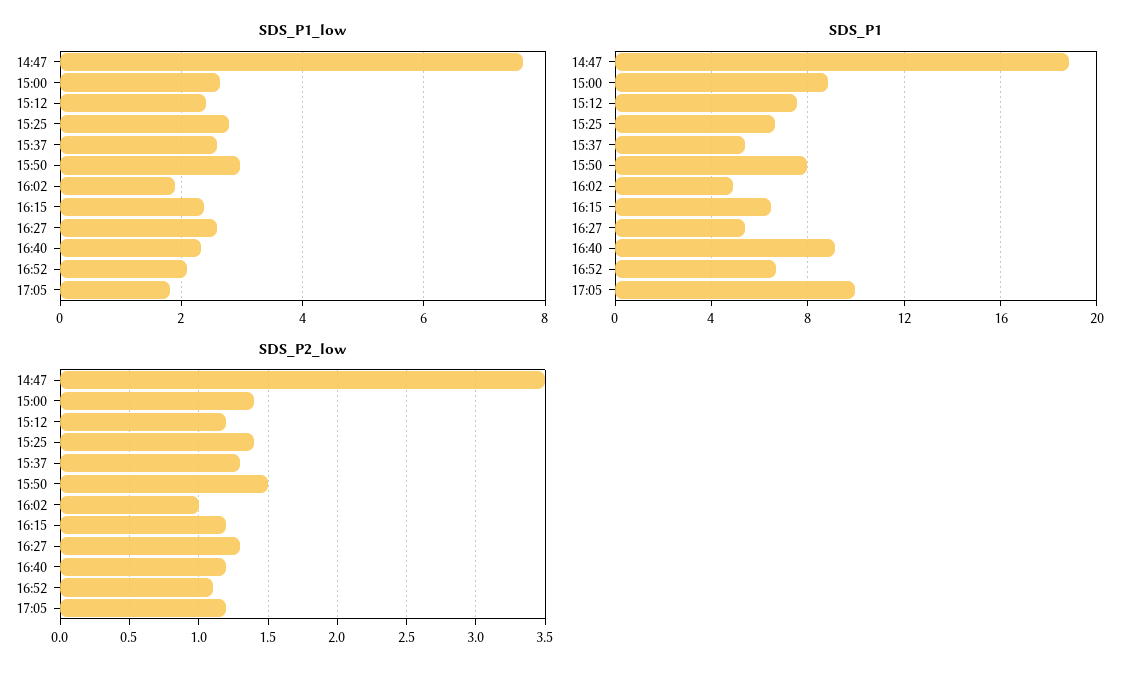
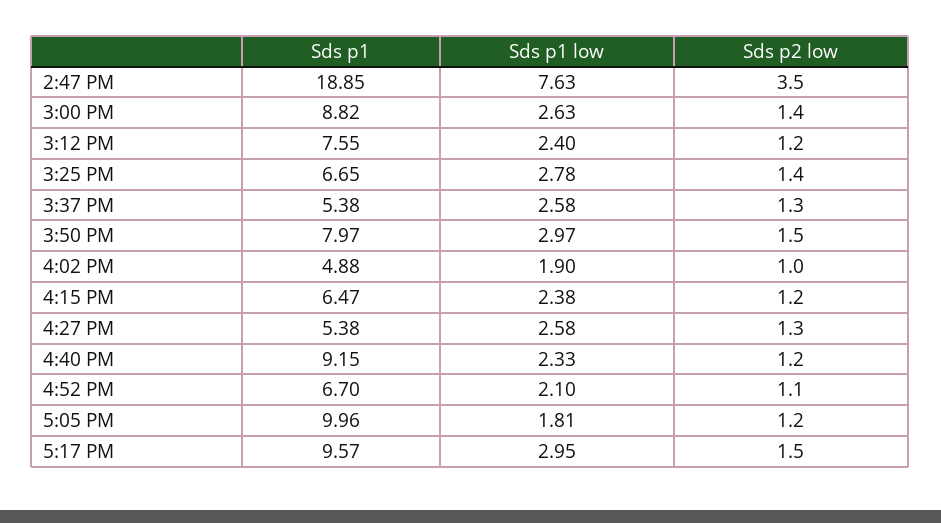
SDS_P1, 5:17 PM: none -> 9.57
SDS_P1_low, 5:17 PM: none -> 2.95
SDS_P2_low, 5:17 PM: none -> 1.5

